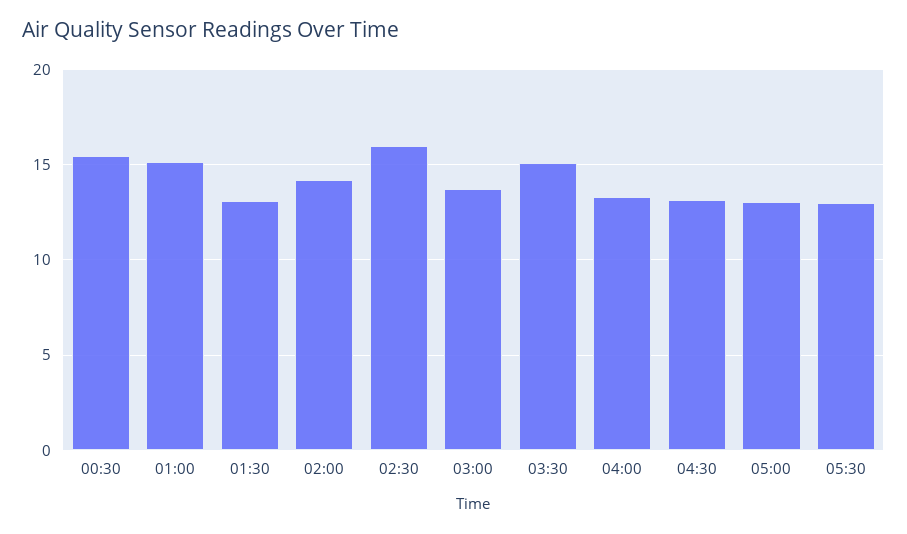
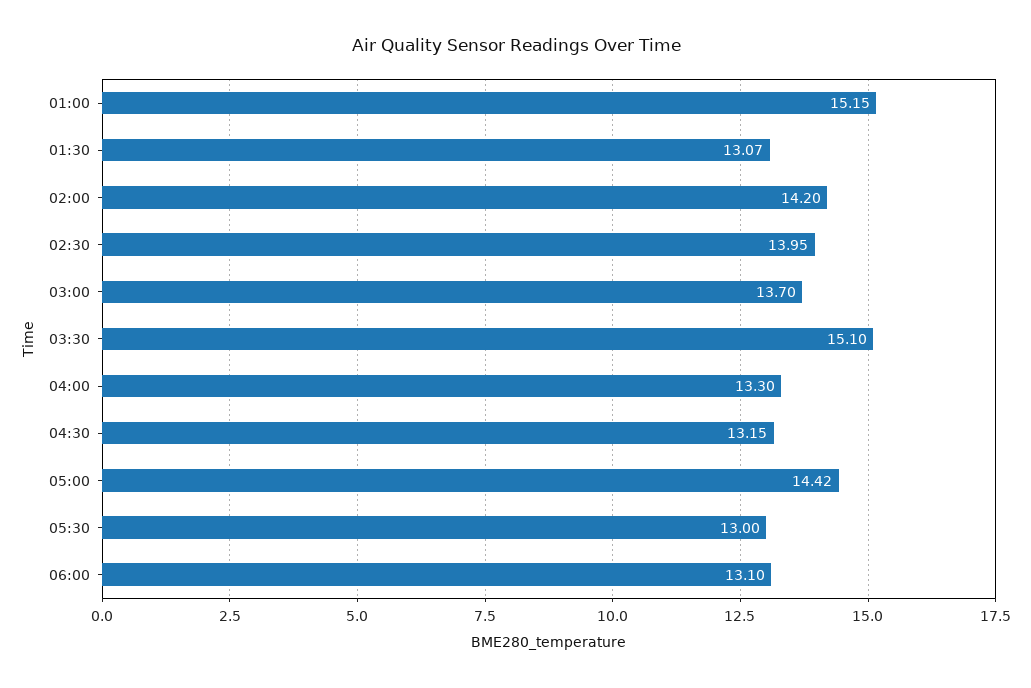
00:30: 15.5 -> none
02:30: 16 -> 13.95
05:00: 13 -> 14.42
06:00: none -> 13.1

